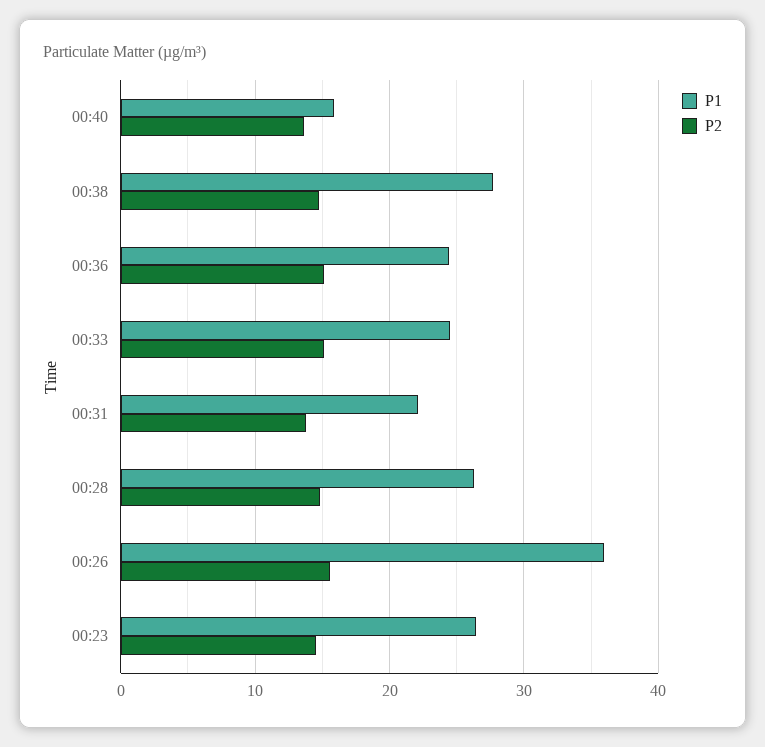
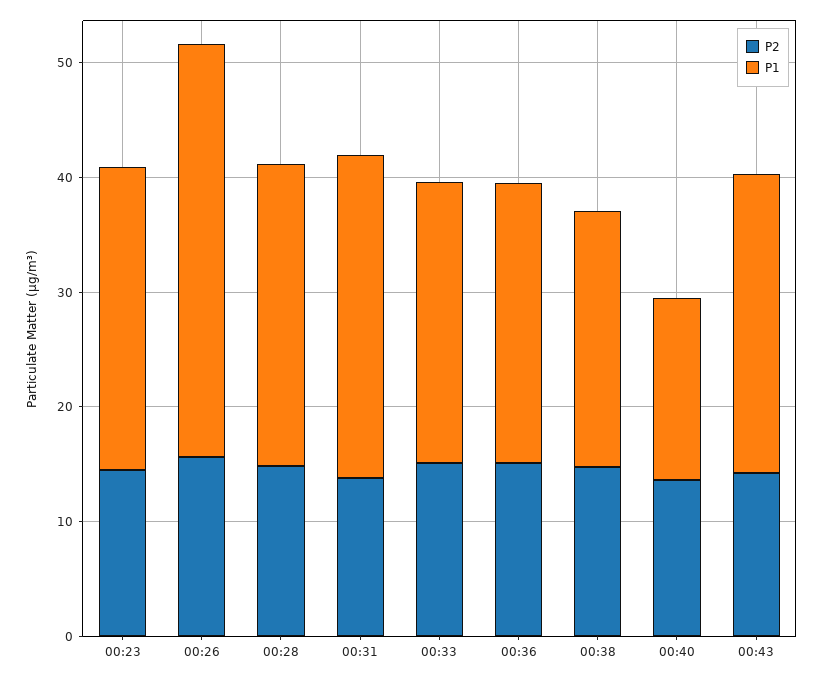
P1, 00:38: 28 -> 22
P1, 00:31: 22 -> 28
P2, 00:43: none -> 14
P1, 00:43: none -> 26

